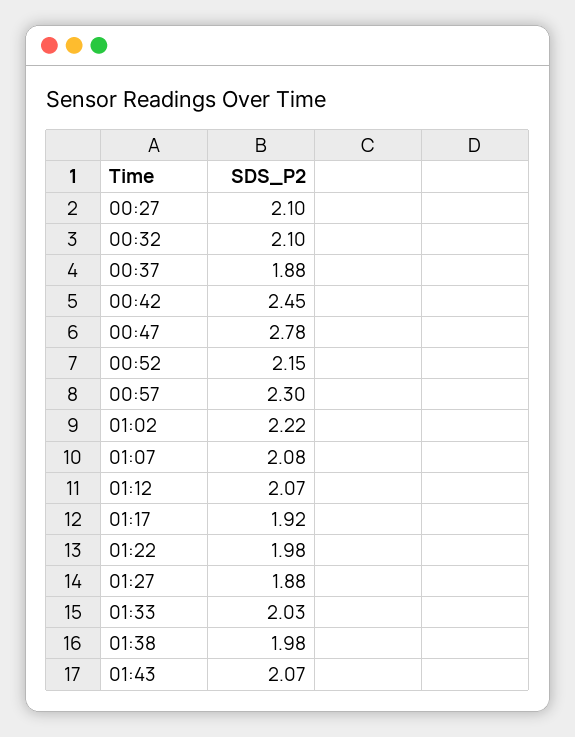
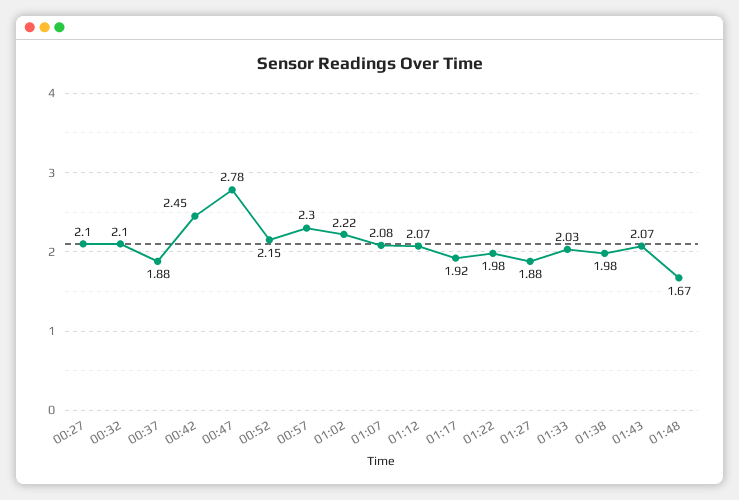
01:48: none -> 1.67

